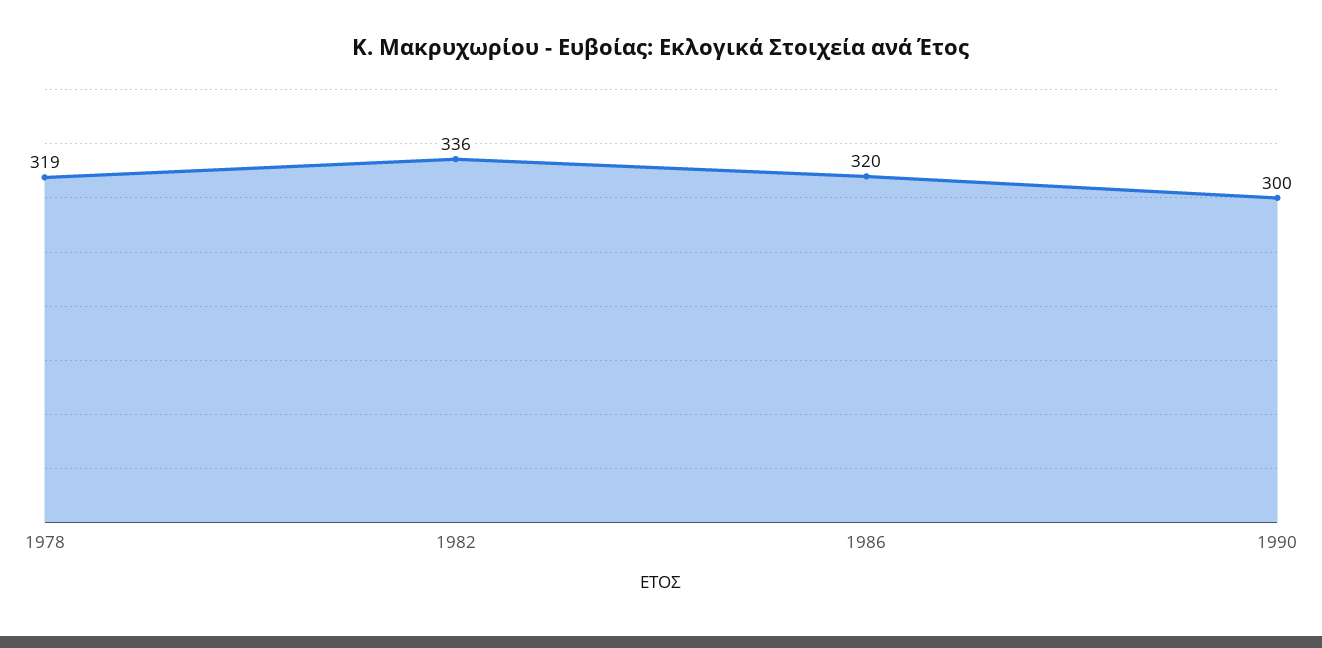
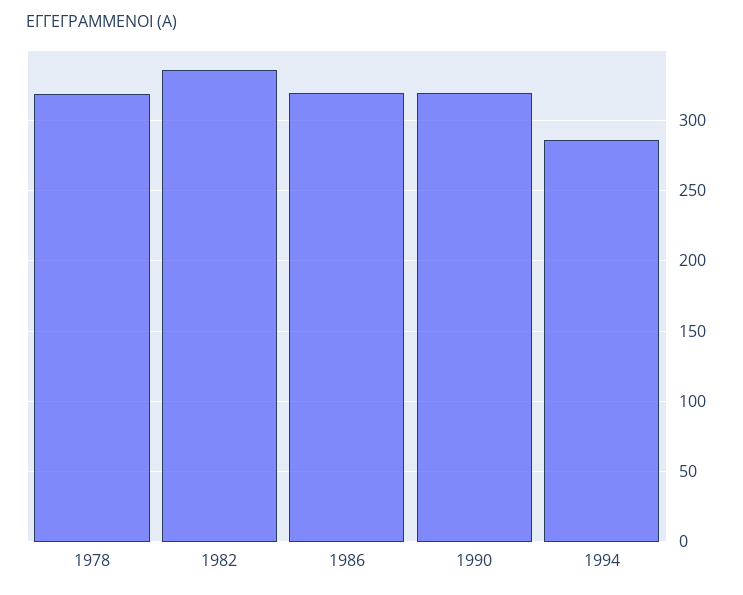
1990: 300 -> 320
1994: none -> 285

